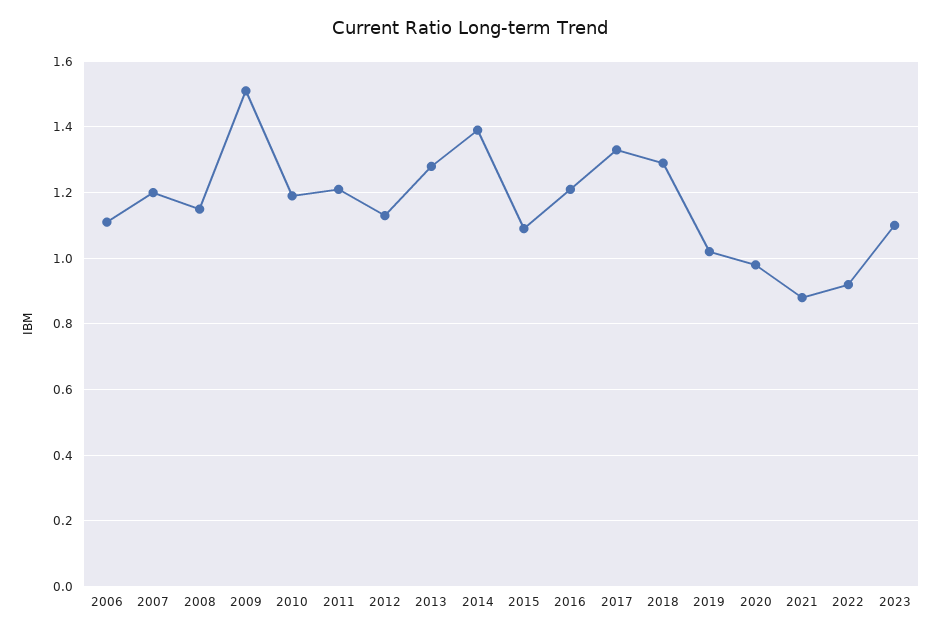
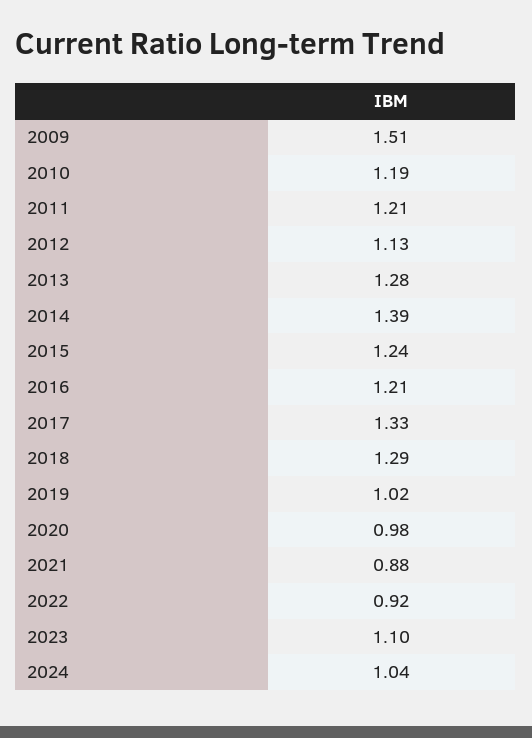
2006: 1.1 -> none
2007: 1.2 -> none
2008: 1.15 -> none
2015: 1.1 -> 1.24
2024: none -> 1.04

